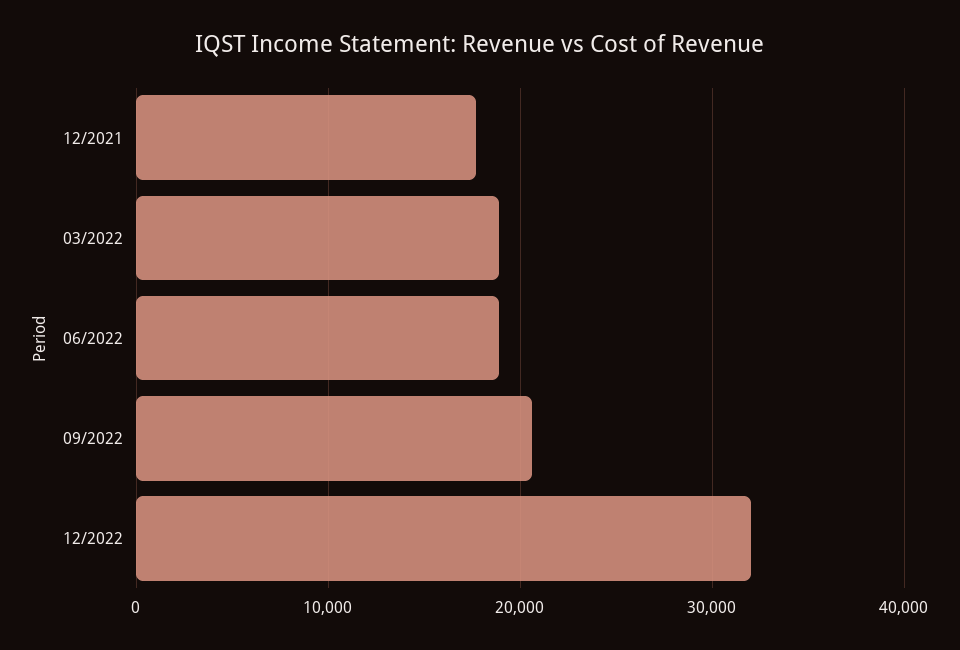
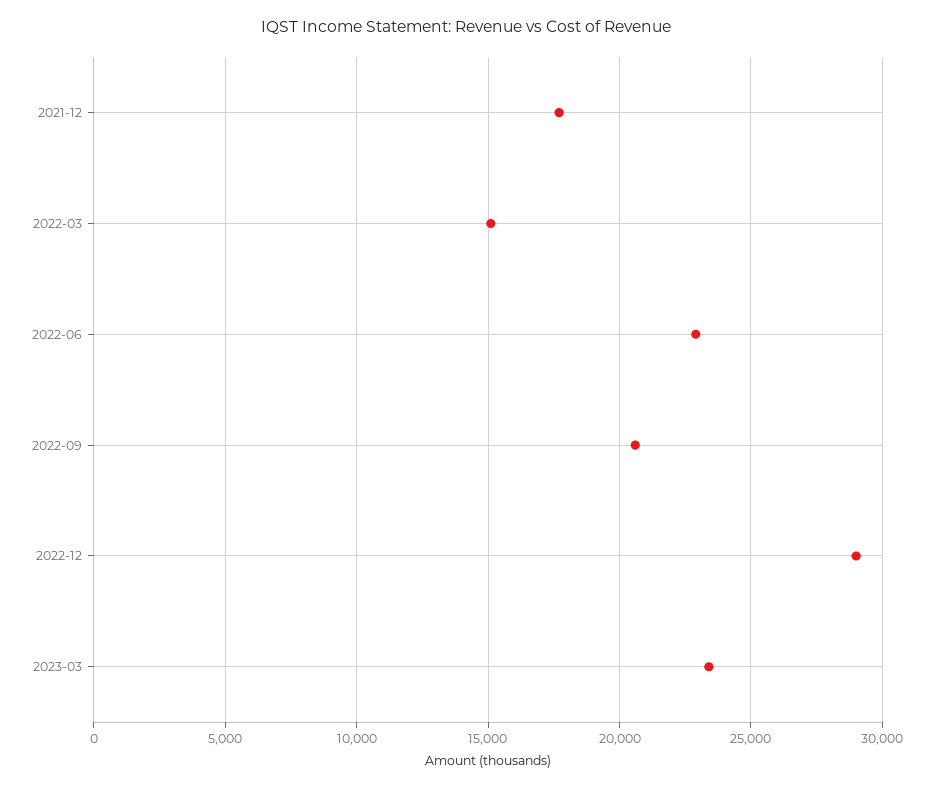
03/2022: 19000 -> 15000
06/2022: 19000 -> 23000
12/2022: 32000 -> 29000
2023-03: none -> 23500

